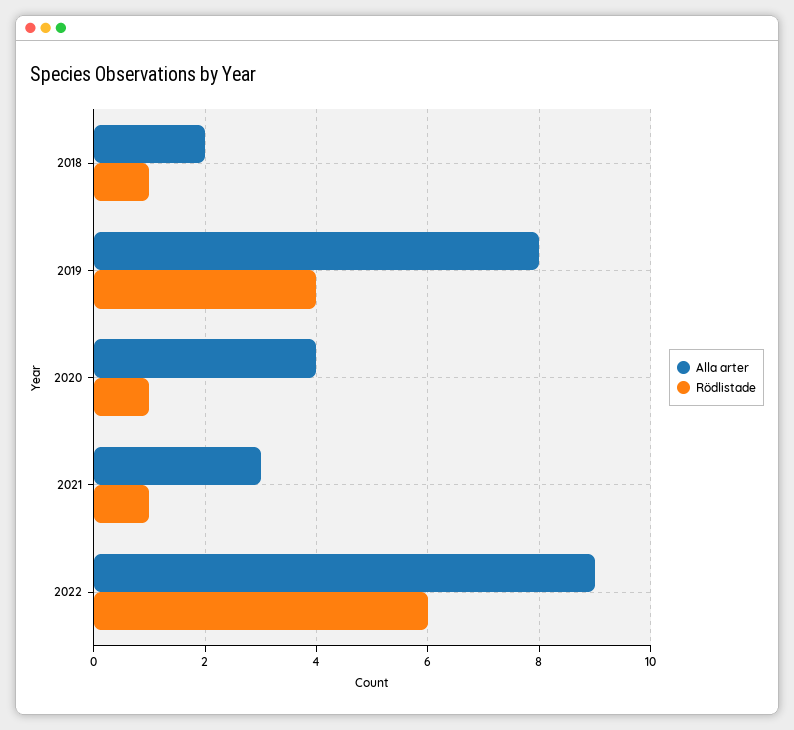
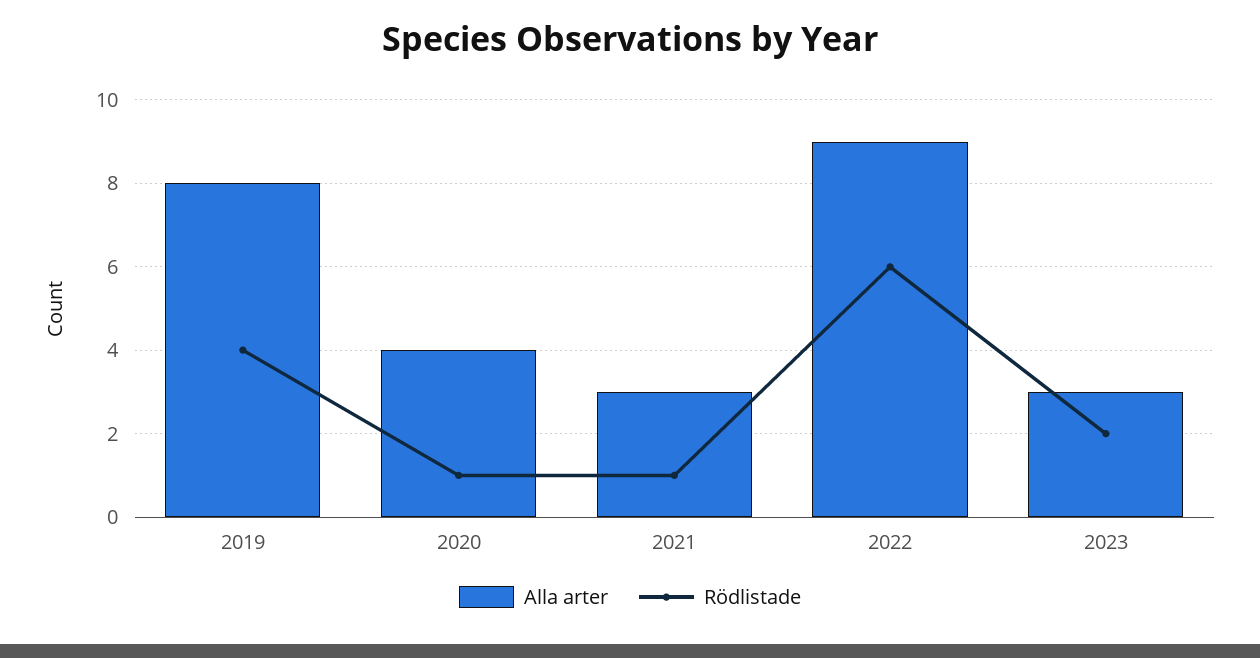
Alla arter, 2018: 2 -> none
Rödlistade, 2018: 1 -> none
Alla arter, 2023: none -> 3
Rödlistade, 2023: none -> 2

